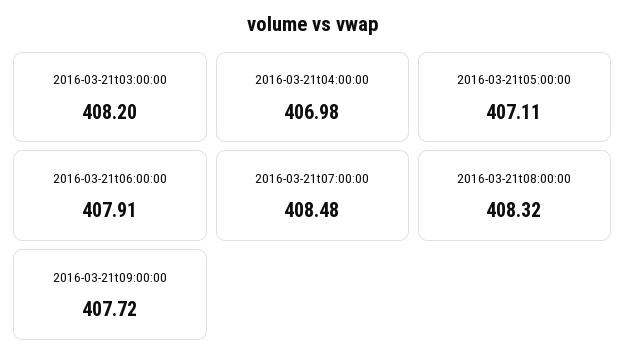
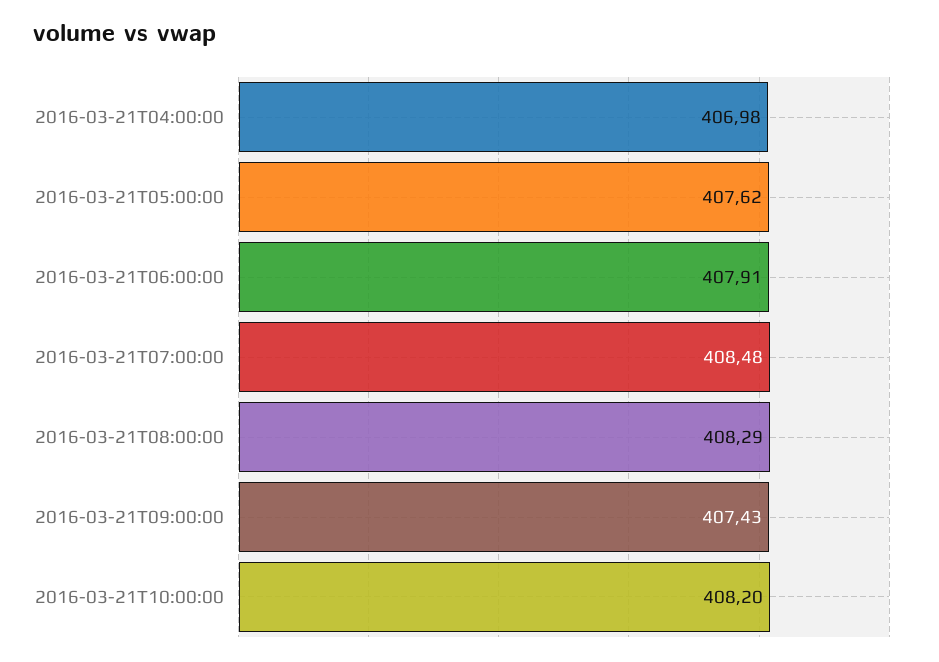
2016-03-21t03:00:00: 408.2 -> none
2016-03-21t05:00:00: 407.11 -> 407.62
2016-03-21t08:00:00: 408.32 -> 408.29
2016-03-21t09:00:00: 407.72 -> 407.43
2016-03-21T10:00:00: none -> 408.2

